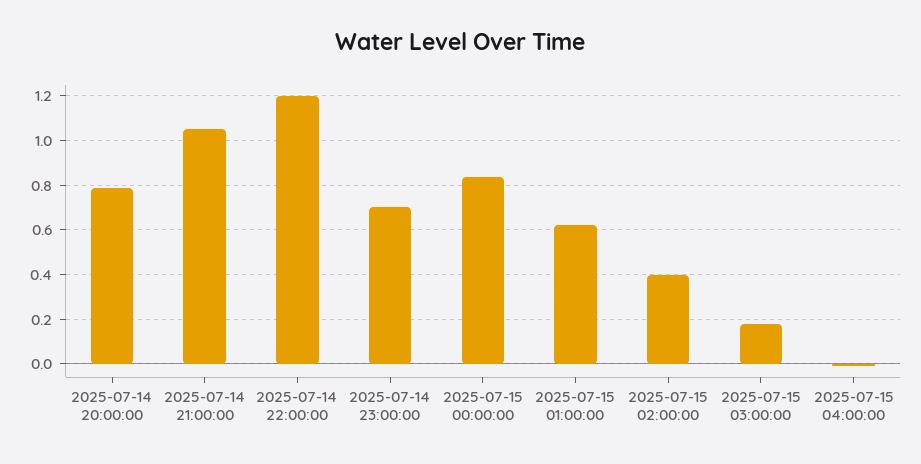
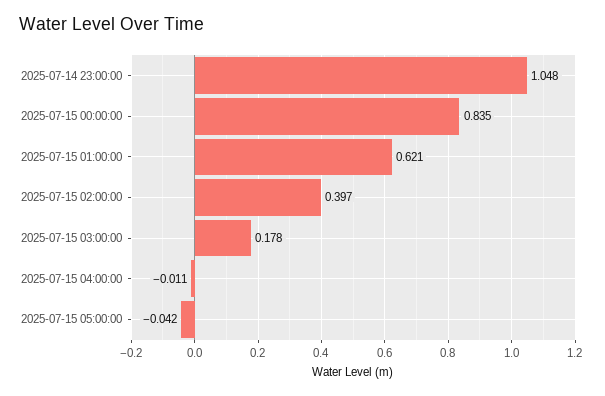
2025-07-14 20:00:00: 0.8 -> none
2025-07-14 21:00:00: 1.05 -> none
2025-07-14 22:00:00: 1.2 -> none
2025-07-14 23:00:00: 0.7 -> 1.048
2025-07-15 05:00:00: none -> -0.042

